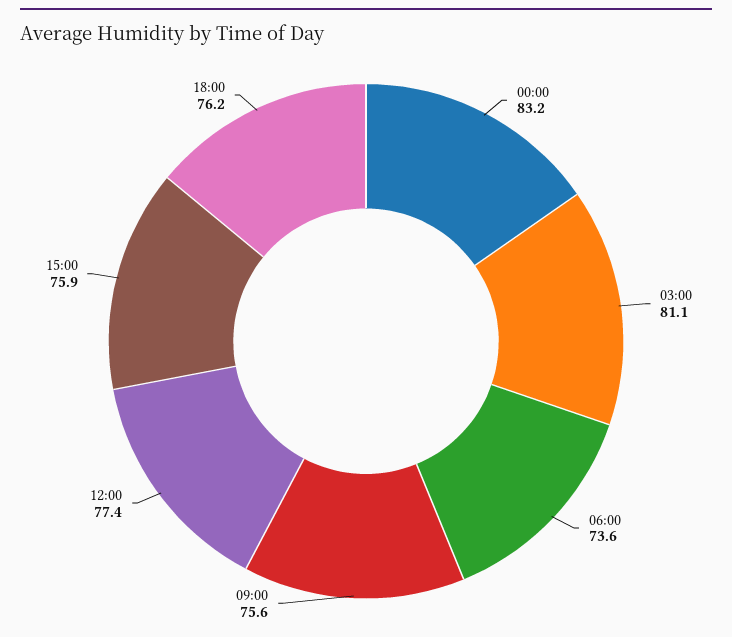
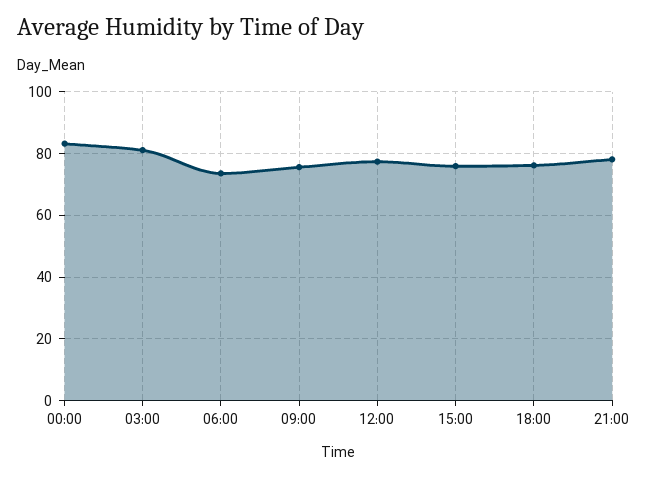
21:00: none -> 78

